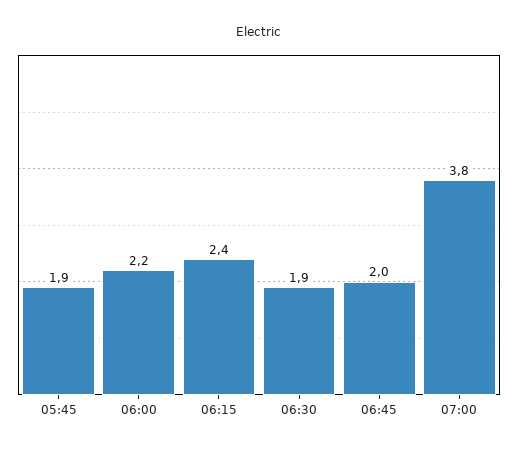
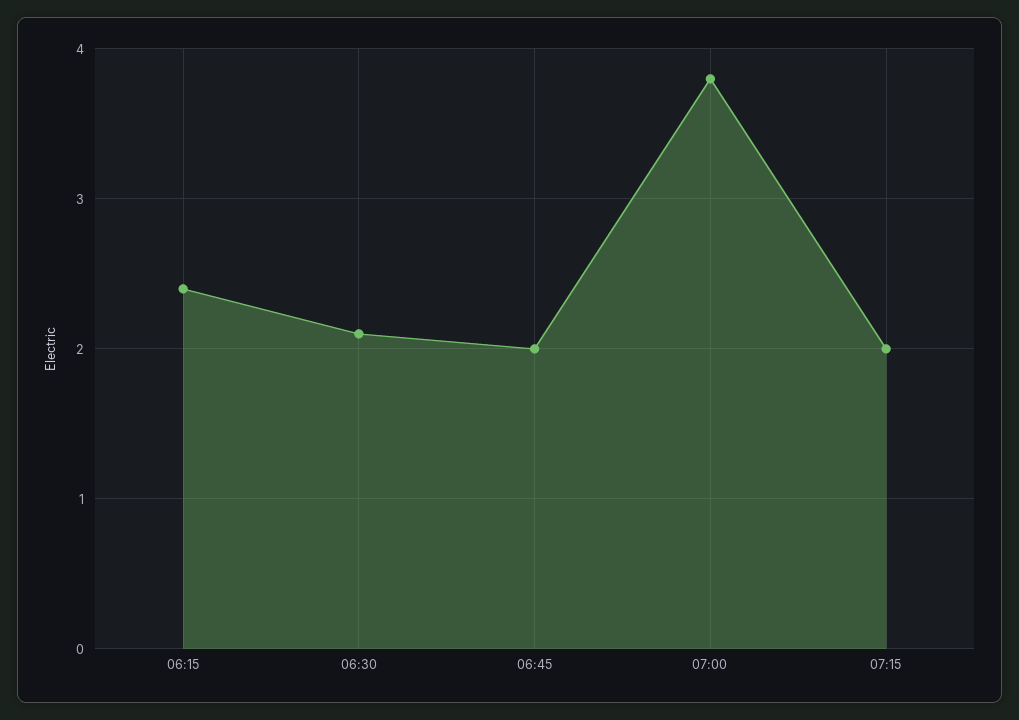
05:45: 1.9 -> none
06:00: 2.2 -> none
06:30: 1.9 -> 2.1
07:15: none -> 2

